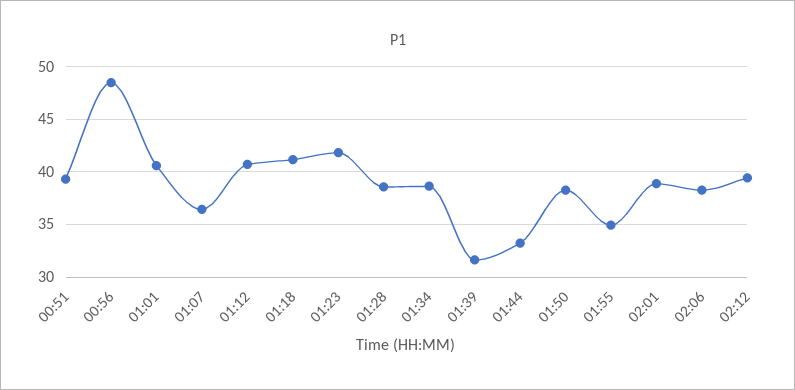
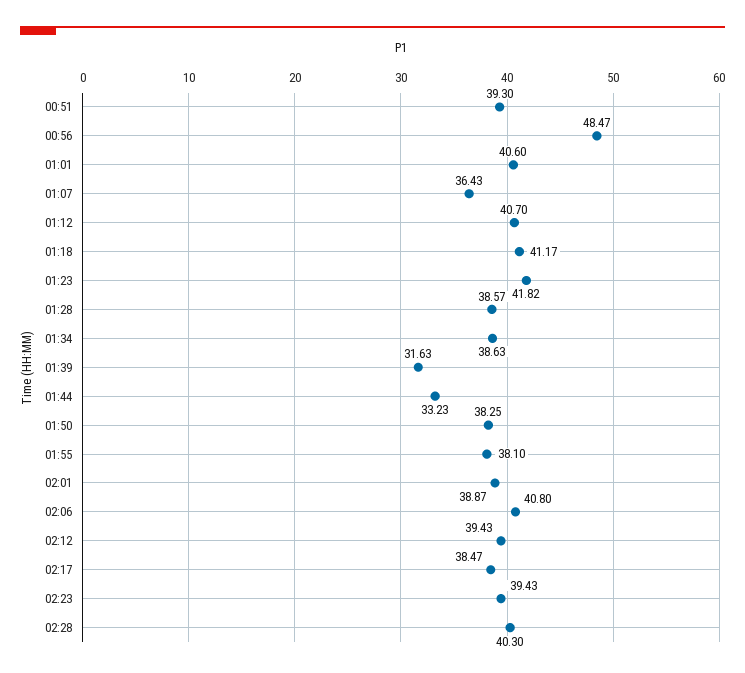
01:55: 35 -> 38.1
02:06: 38 -> 40.8
02:17: none -> 38.47
02:23: none -> 39.43
02:28: none -> 40.3

